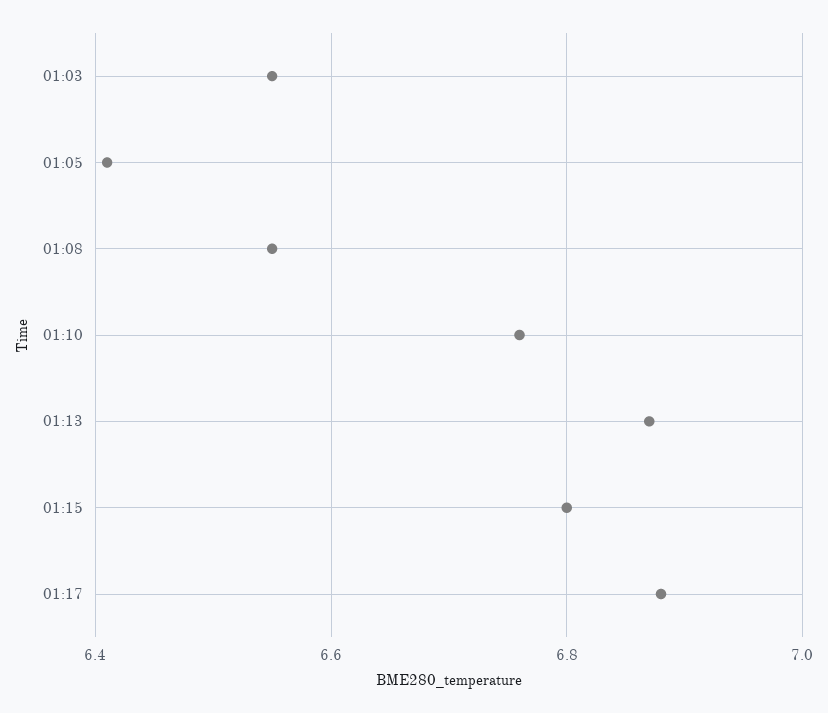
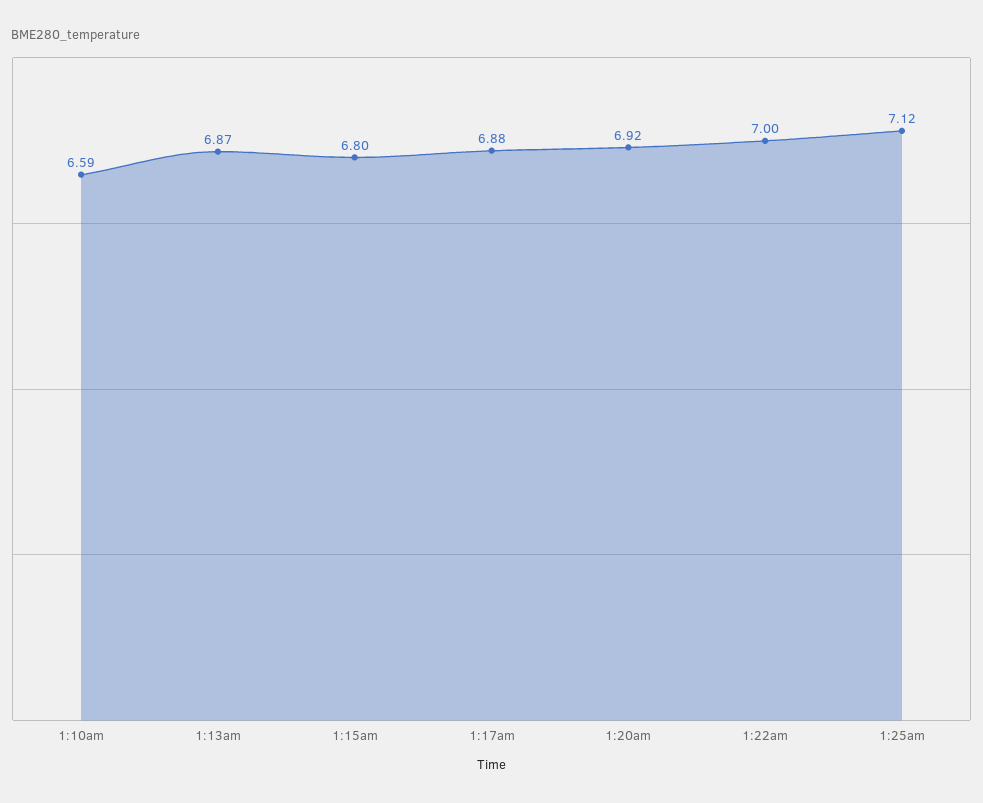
01:03: 6.55 -> none
01:05: 6.4 -> none
01:08: 6.55 -> none
01:10: 6.75 -> 6.59
1:20am: none -> 6.92
1:22am: none -> 7
1:25am: none -> 7.12

